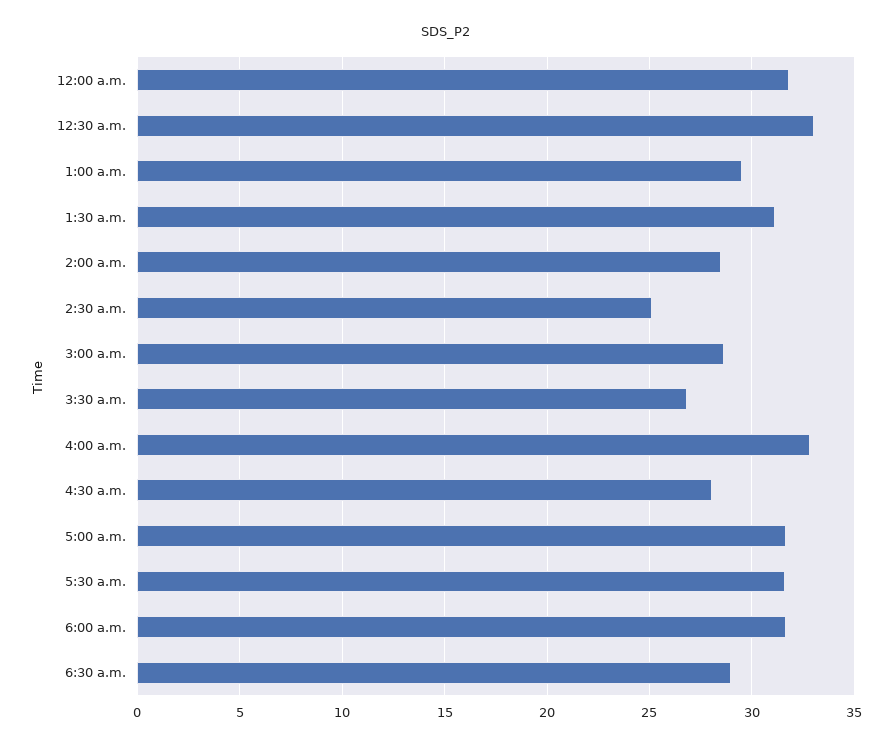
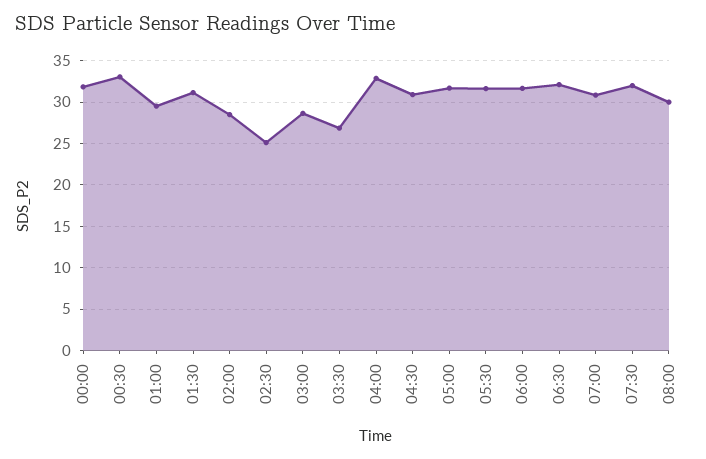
4:30 a.m.: 28 -> 31
6:30 a.m.: 29 -> 32
07:00: none -> 31
07:30: none -> 32
08:00: none -> 30

